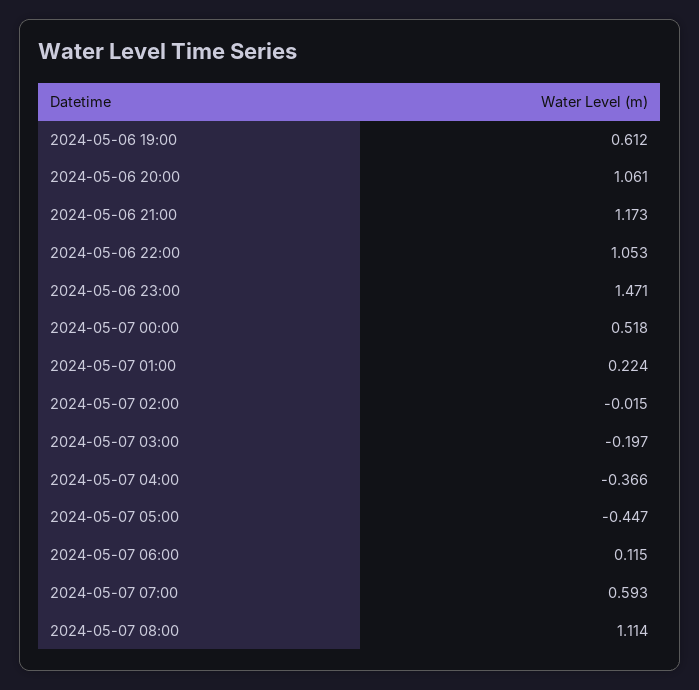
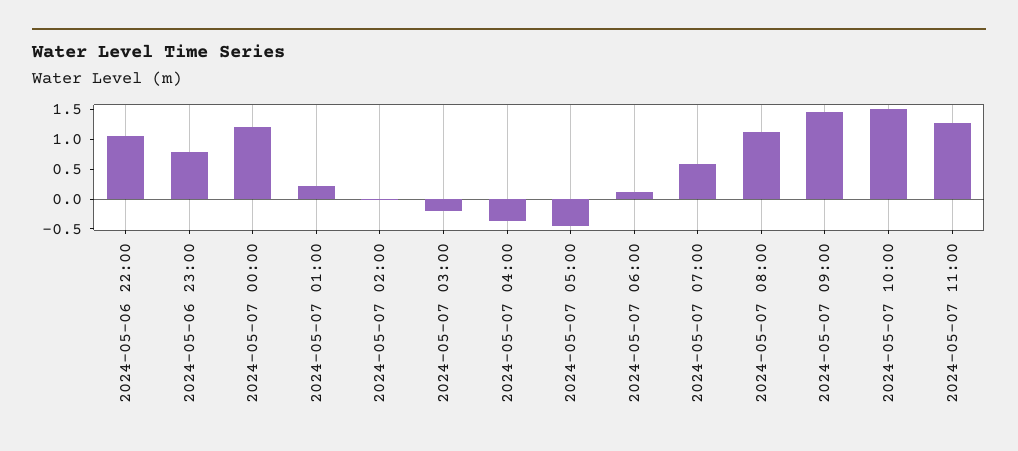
2024-05-06 19:00: 0.612 -> none
2024-05-06 20:00: 1.061 -> none
2024-05-06 21:00: 1.173 -> none
2024-05-06 23:00: 1.471 -> 0.75
2024-05-07 00:00: 0.518 -> 1.25
2024-05-07 09:00: none -> 1.5
2024-05-07 10:00: none -> 1.5
2024-05-07 11:00: none -> 1.25

